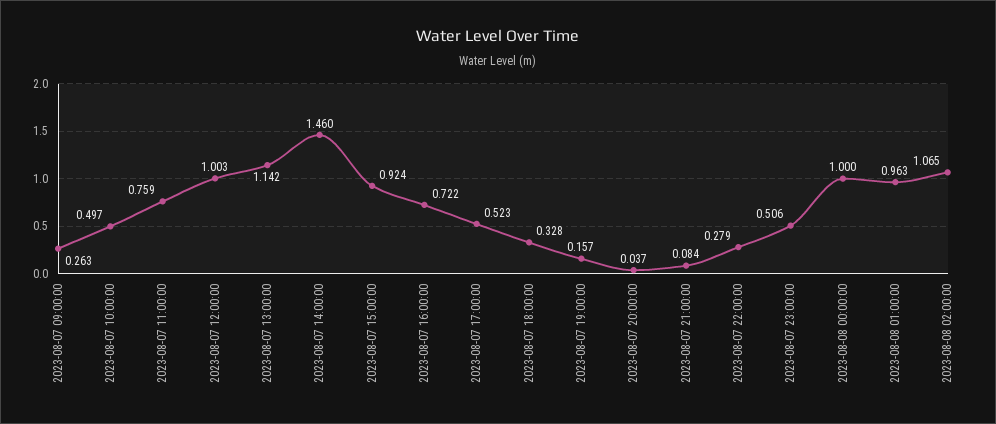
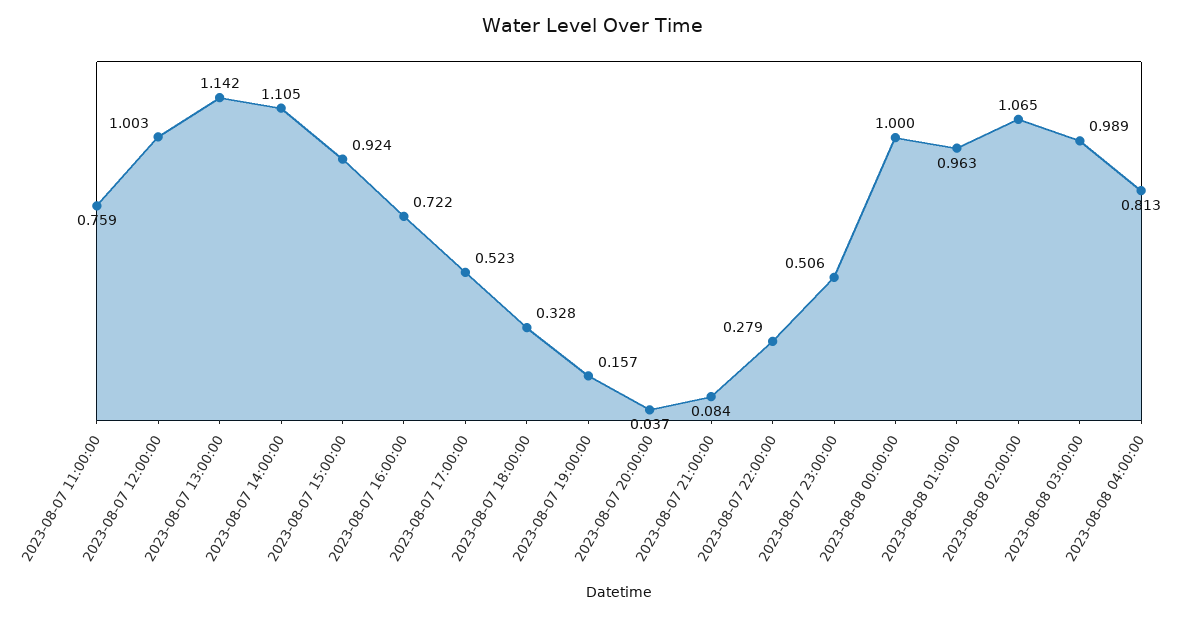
2023-08-07 09:00:00: 0.263 -> none
2023-08-07 10:00:00: 0.497 -> none
2023-08-07 14:00:00: 1.46 -> 1.105
2023-08-08 03:00:00: none -> 0.989
2023-08-08 04:00:00: none -> 0.813

